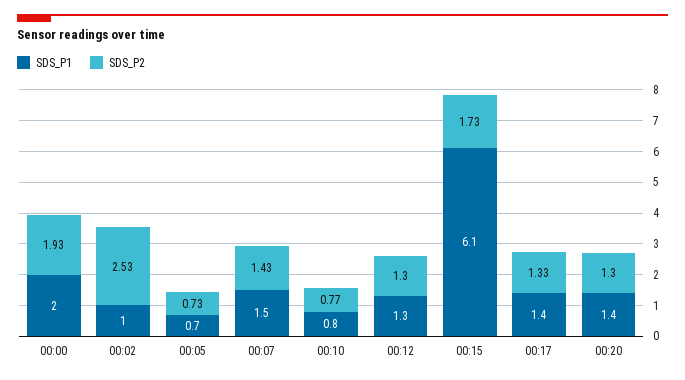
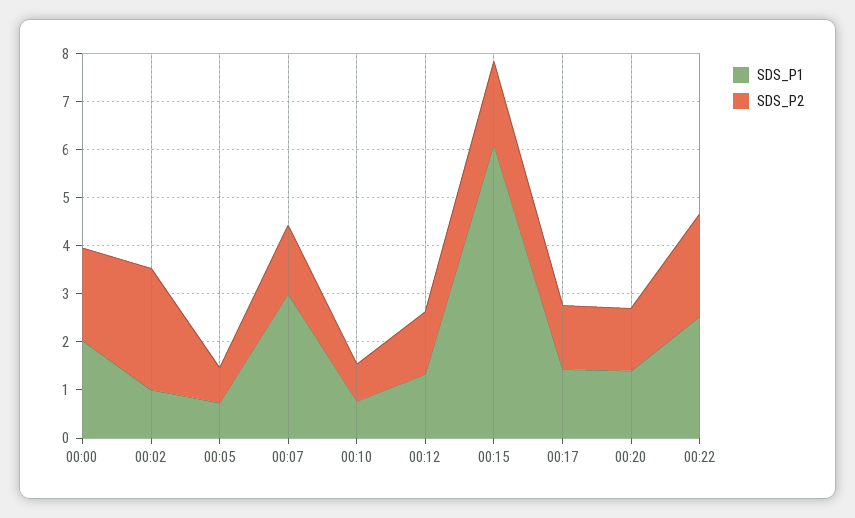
SDS_P1, 00:07: 1.5 -> 3
SDS_P1, 00:22: none -> 2.6
SDS_P2, 00:22: none -> 2.2

